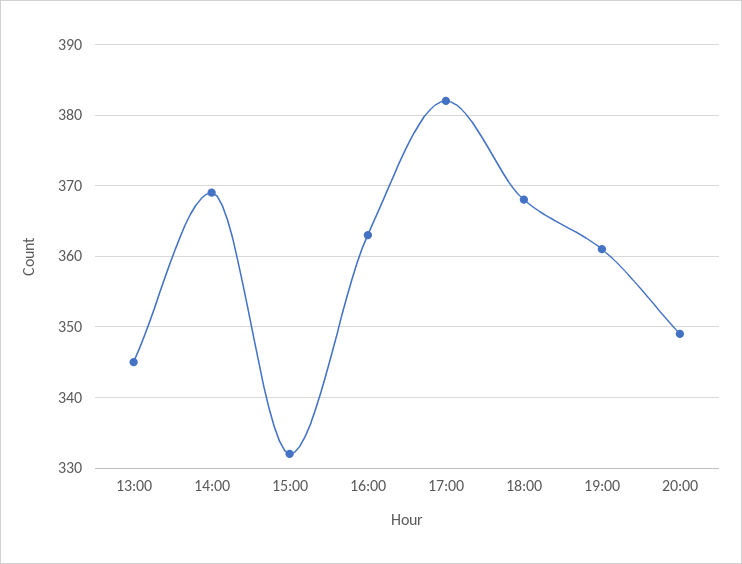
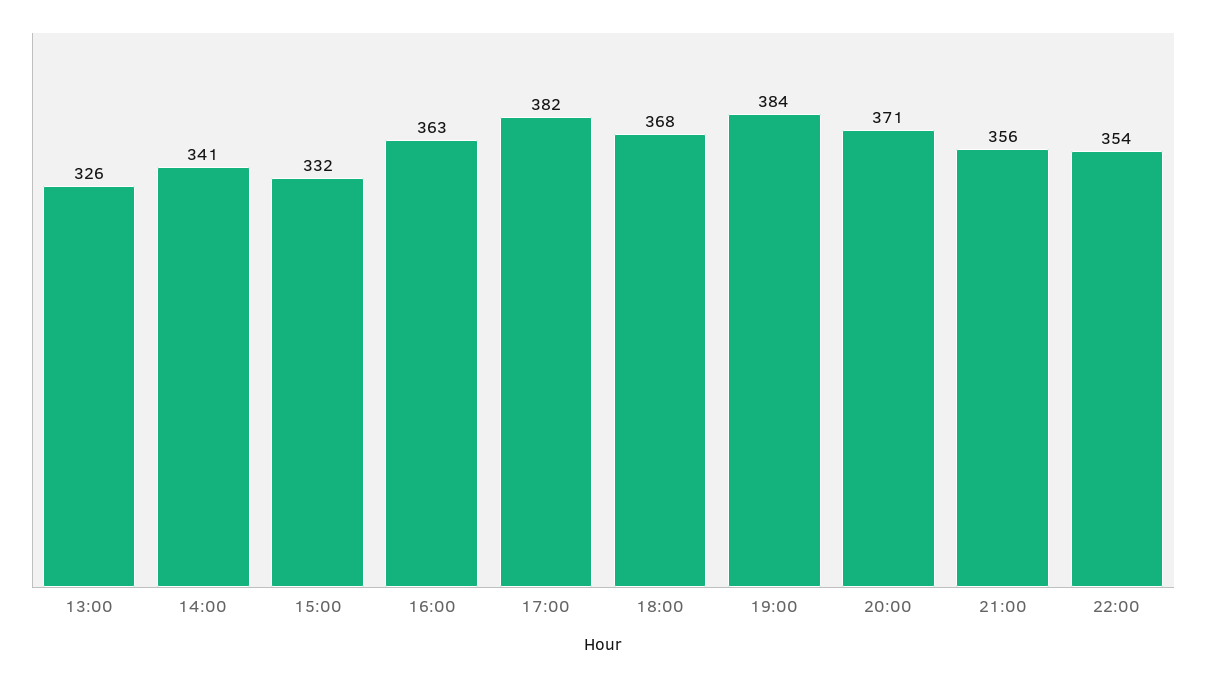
13:00: 345 -> 326
14:00: 369 -> 341
19:00: 361 -> 384
20:00: 349 -> 371
21:00: none -> 356
22:00: none -> 354

